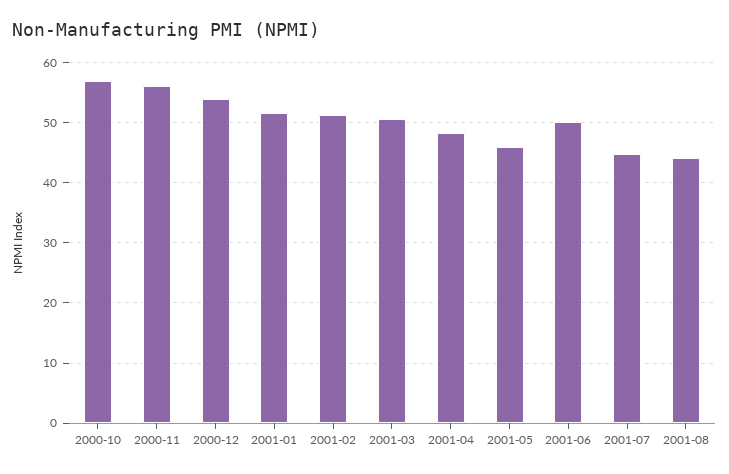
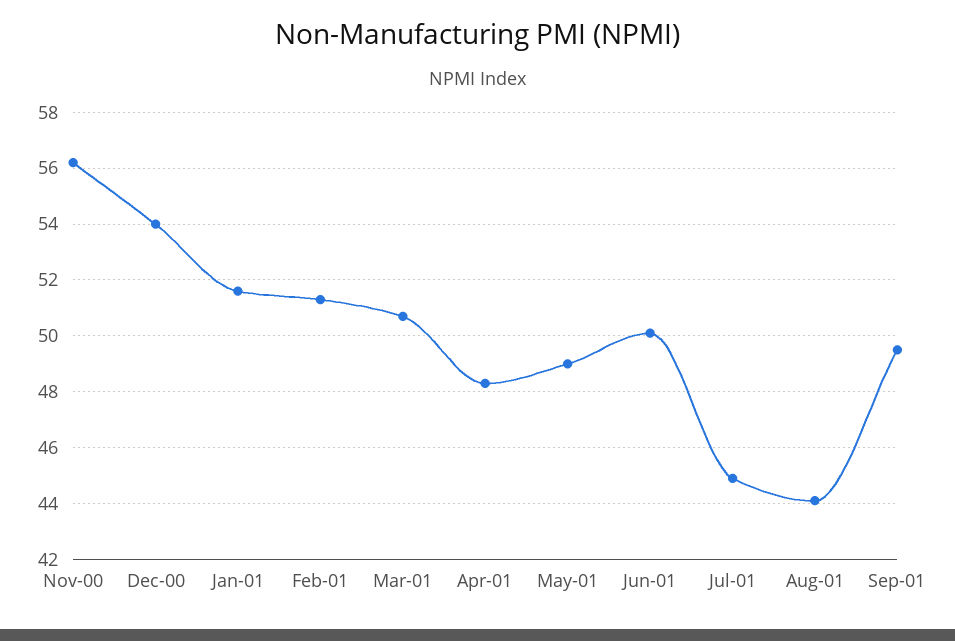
2000-10: 57 -> none
2001-05: 46 -> 49
Sep-01: none -> 49.5

